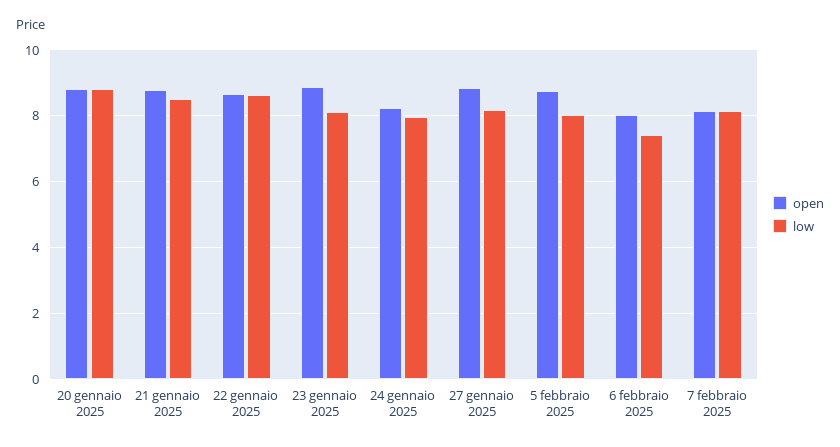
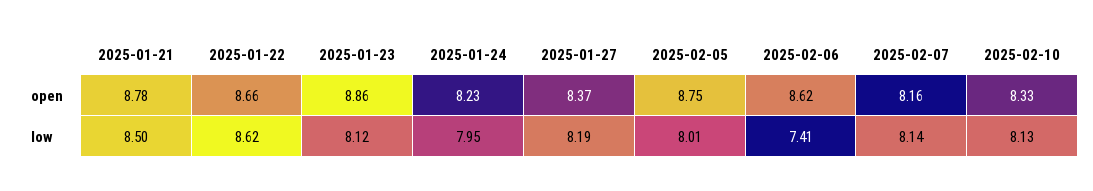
open, 20 gennaio 2025: 8.8 -> none
low, 20 gennaio 2025: 8.8 -> none
open, 27 gennaio 2025: 8.8 -> 8.37
open, 6 febbraio 2025: 8 -> 8.62
open, 2025-02-10: none -> 8.33
low, 2025-02-10: none -> 8.13

